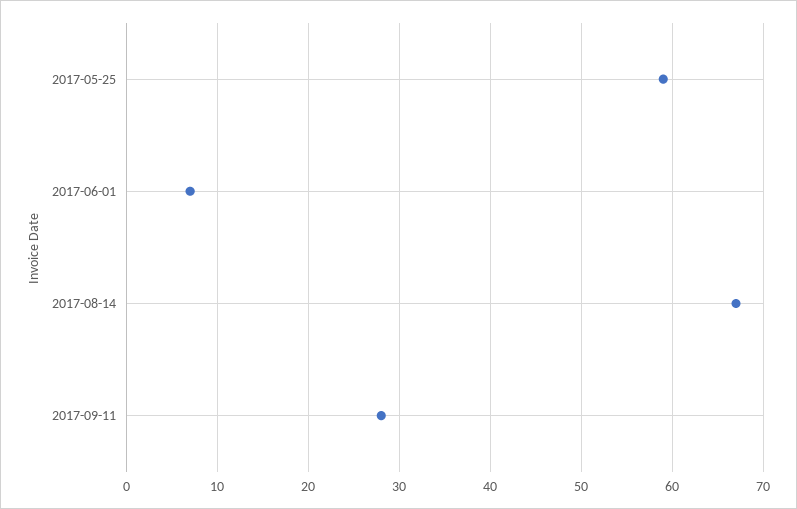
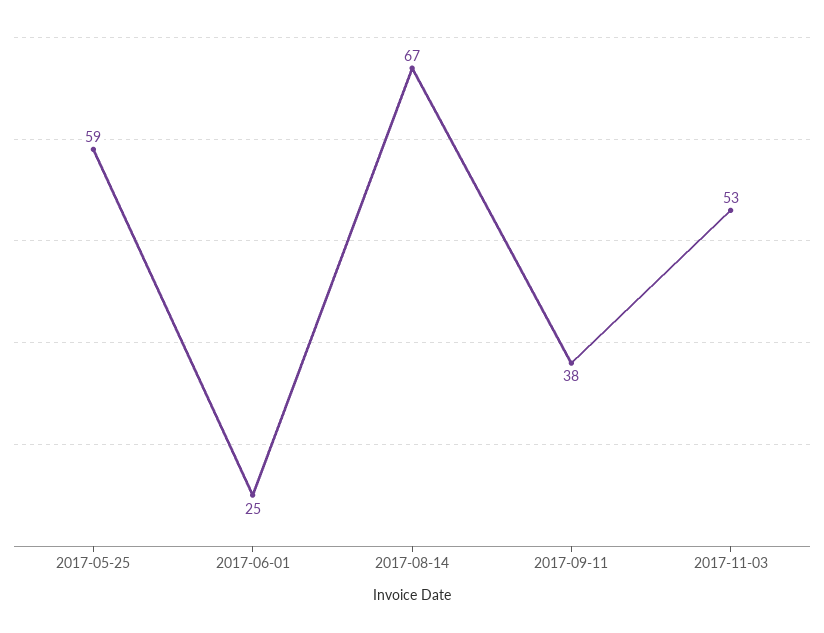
2017-06-01: 7 -> 25
2017-09-11: 28 -> 38
2017-11-03: none -> 53

